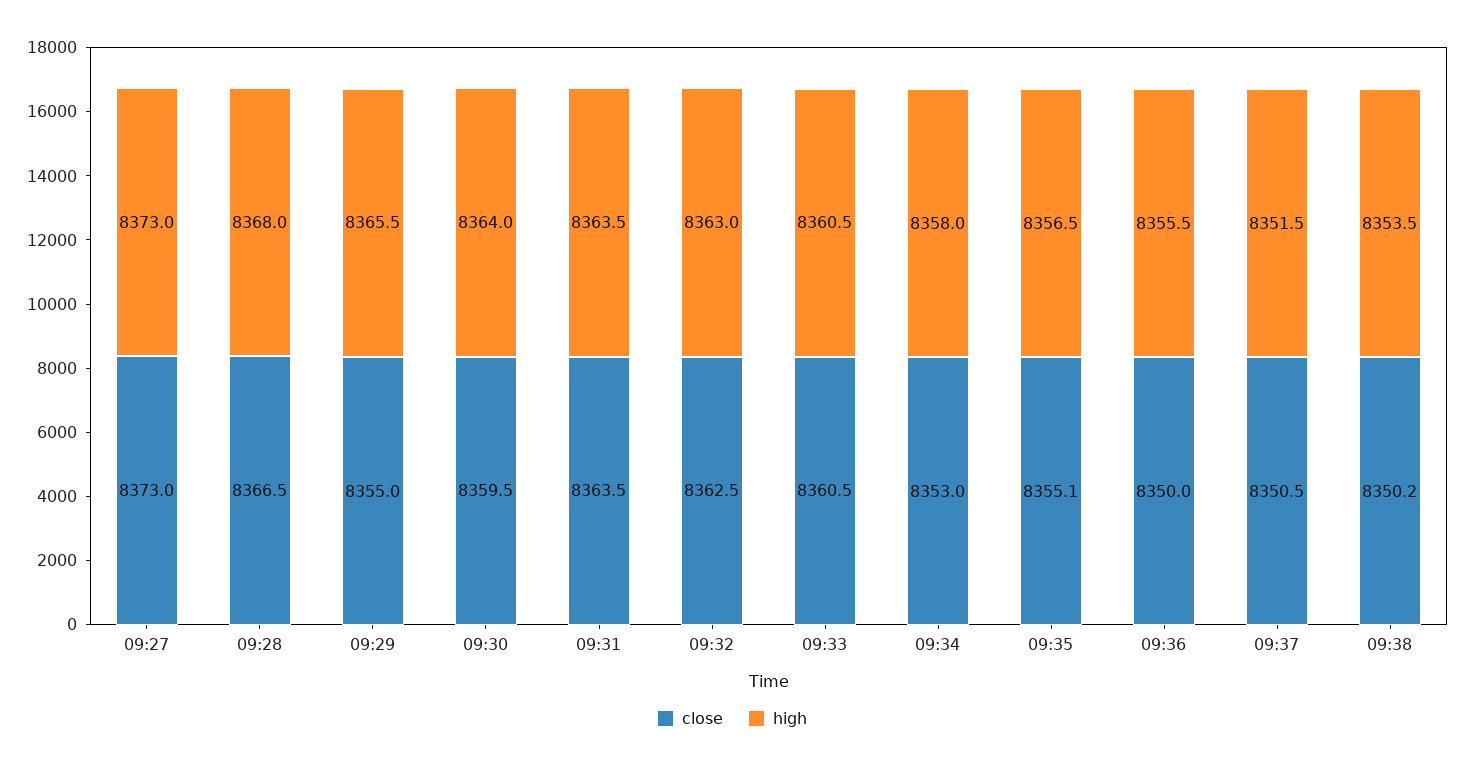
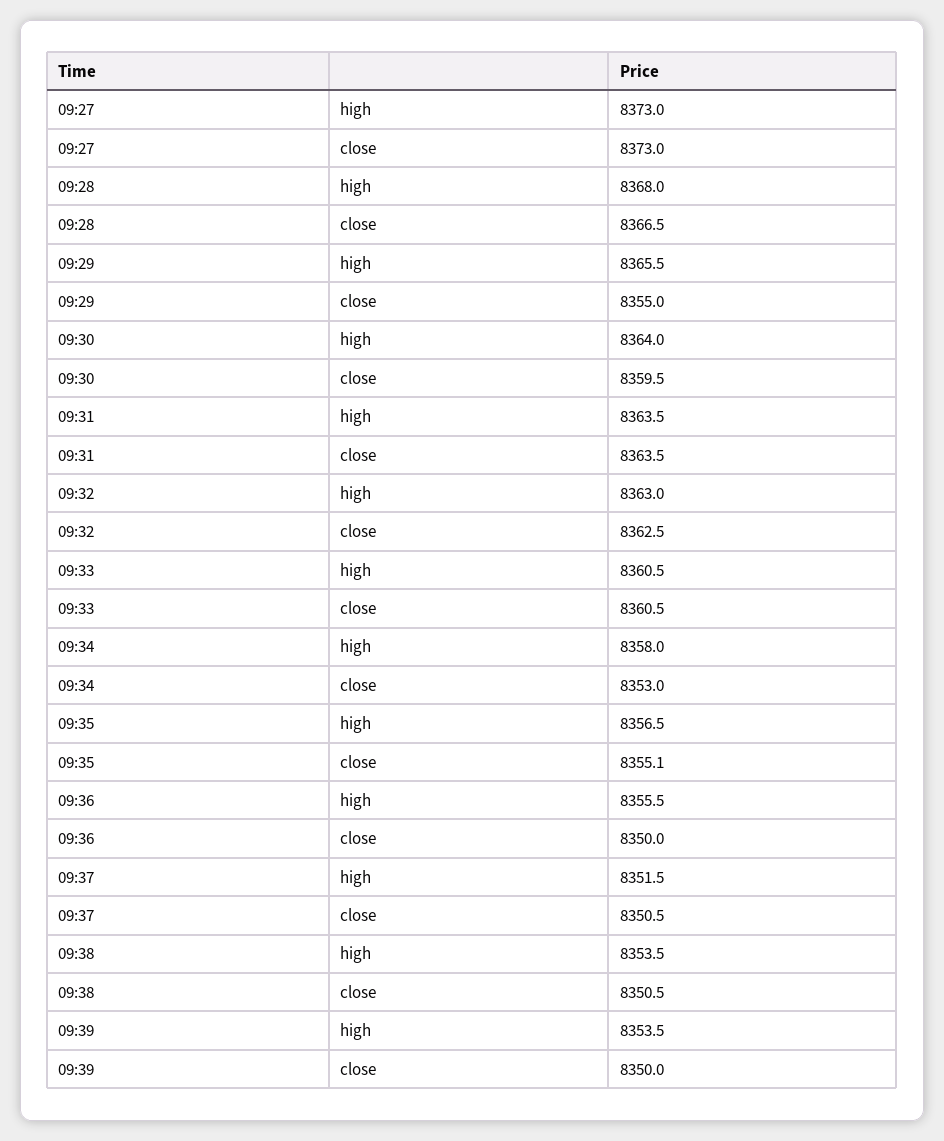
close, 09:38: 8350.2 -> 8350.5
high, 09:39: none -> 8353.5
close, 09:39: none -> 8350

